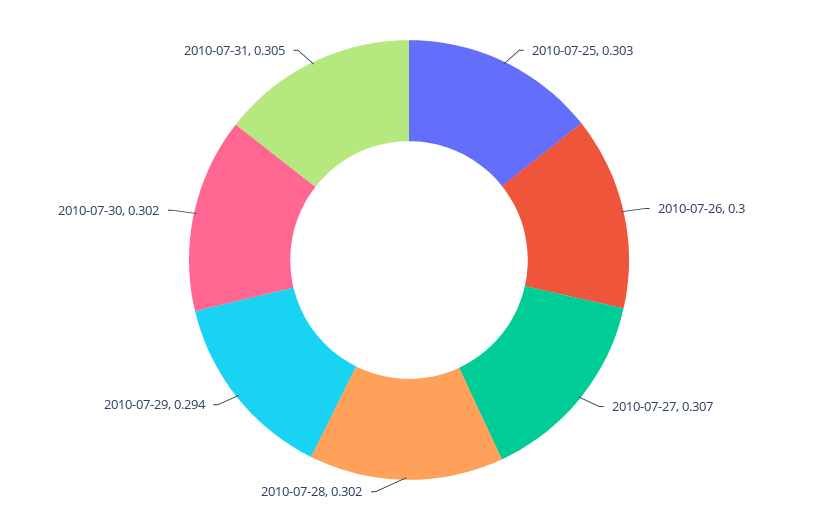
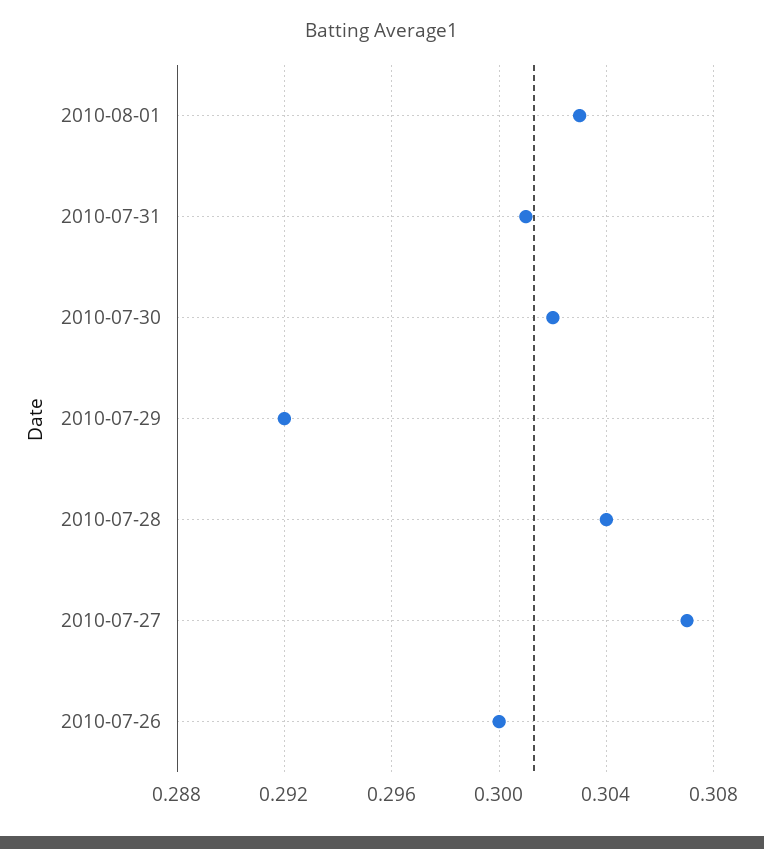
2010-07-25: 0.303 -> none
2010-07-28: 0.302 -> 0.304
2010-07-29: 0.294 -> 0.292
2010-07-31: 0.305 -> 0.301
2010-08-01: none -> 0.303

